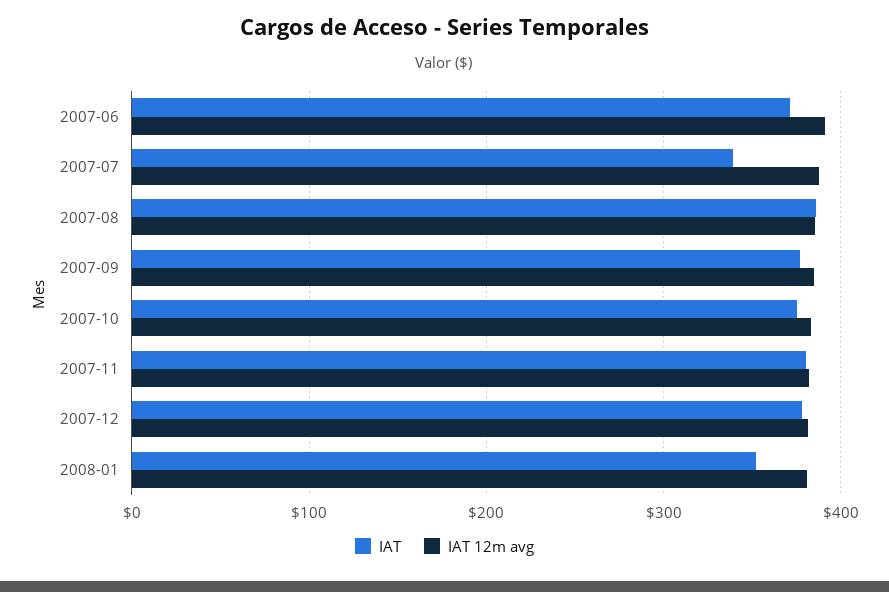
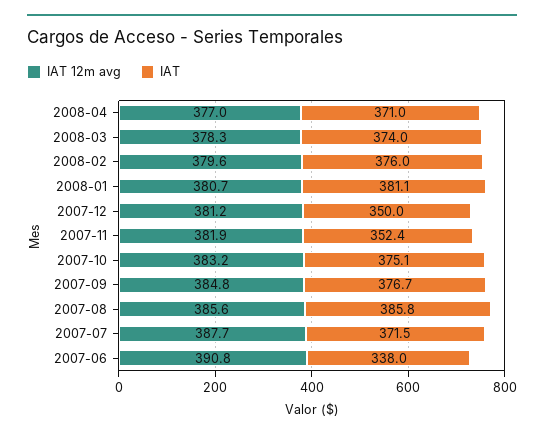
IAT, 2007-06: 370 -> 338
IAT, 2007-07: 340 -> 371.5
IAT, 2007-11: 380 -> 352.4
IAT, 2007-12: 380 -> 350
IAT, 2008-01: 350 -> 381.1
IAT 12m avg, 2008-04: none -> 377
IAT, 2008-04: none -> 371
IAT 12m avg, 2008-03: none -> 378.3
IAT, 2008-03: none -> 374
IAT 12m avg, 2008-02: none -> 379.6
IAT, 2008-02: none -> 376

